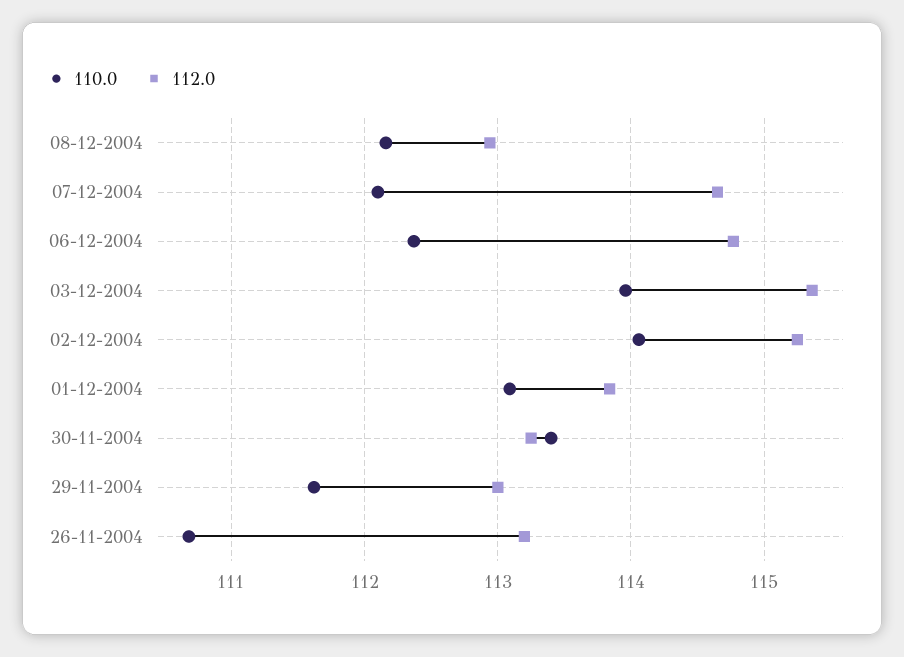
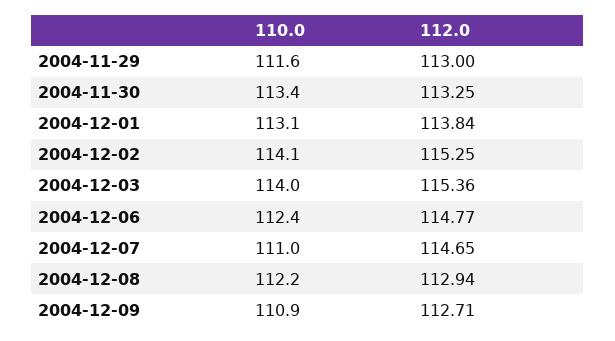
110.0, 07-12-2004: 112.1 -> 111
110.0, 26-11-2004: 110.7 -> none
112.0, 26-11-2004: 113.2 -> none
110.0, 2004-12-09: none -> 110.9
112.0, 2004-12-09: none -> 112.71

